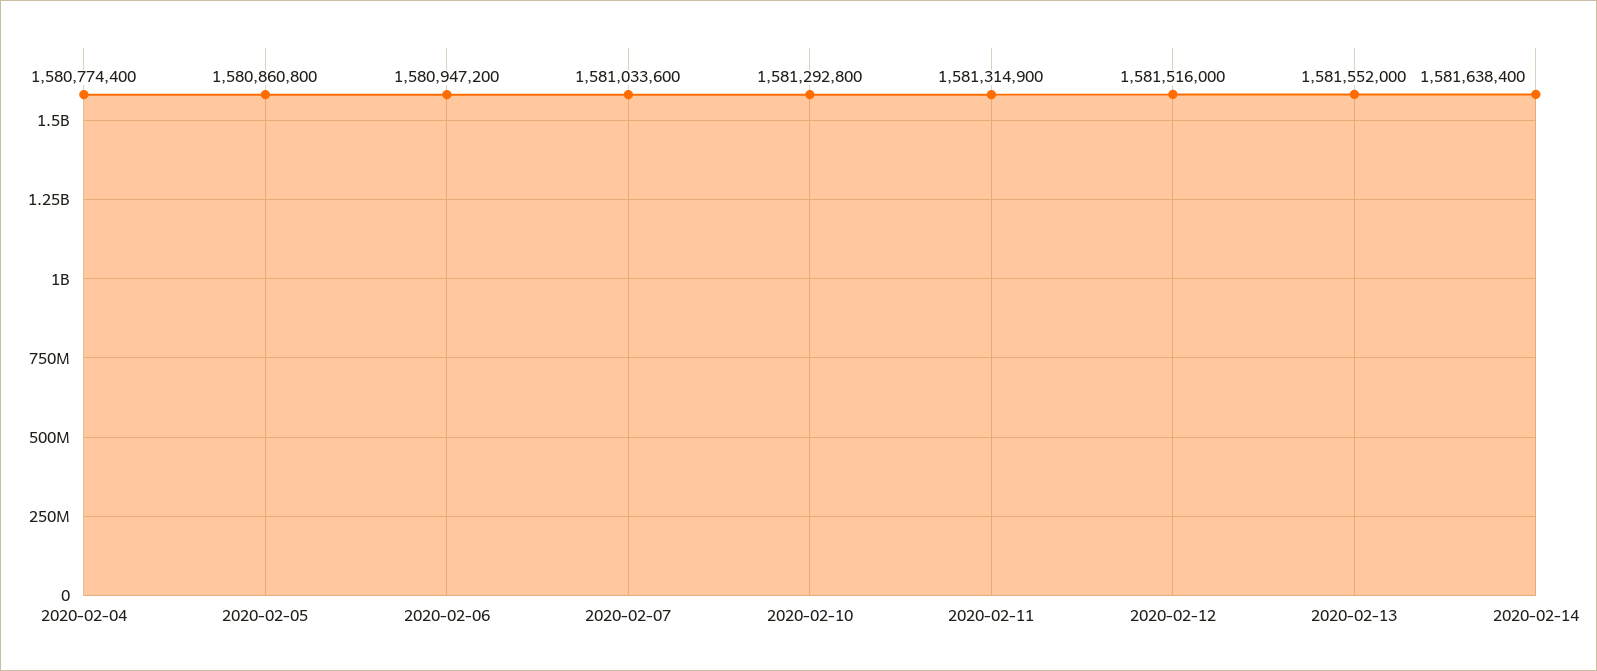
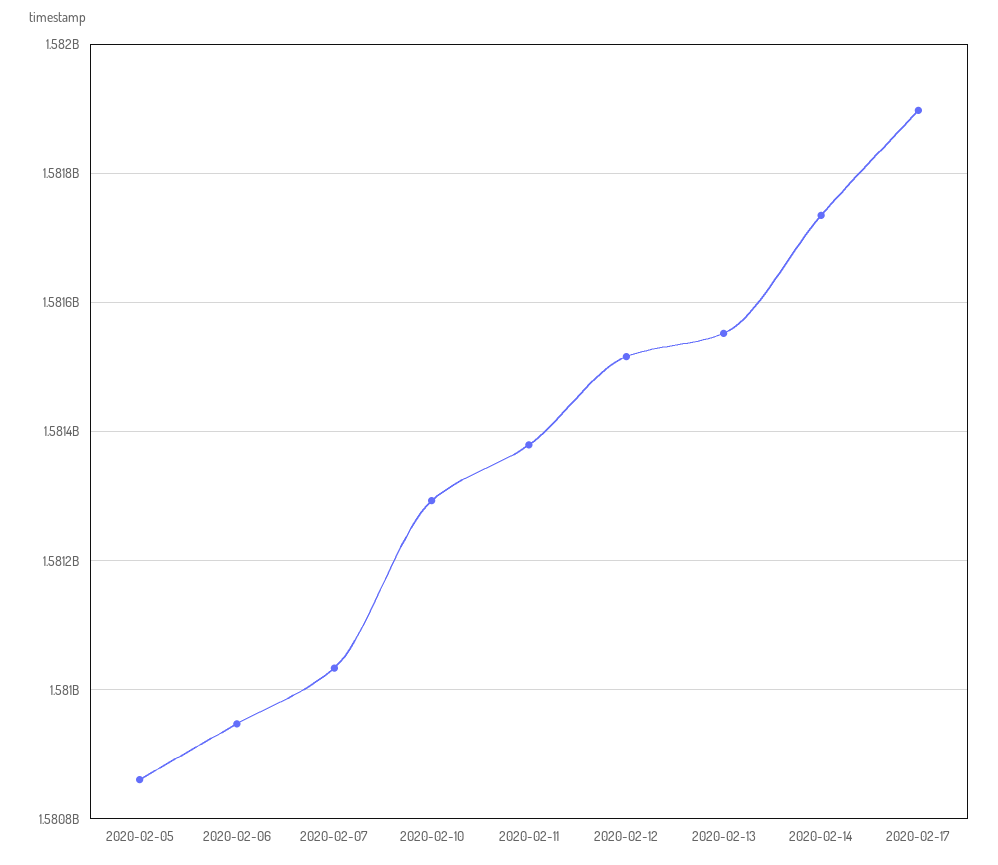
2020-02-04: 1580774400 -> none
2020-02-11: 1581314900 -> 1581380000
2020-02-14: 1581638400 -> 1581740000
2020-02-17: none -> 1581900000

